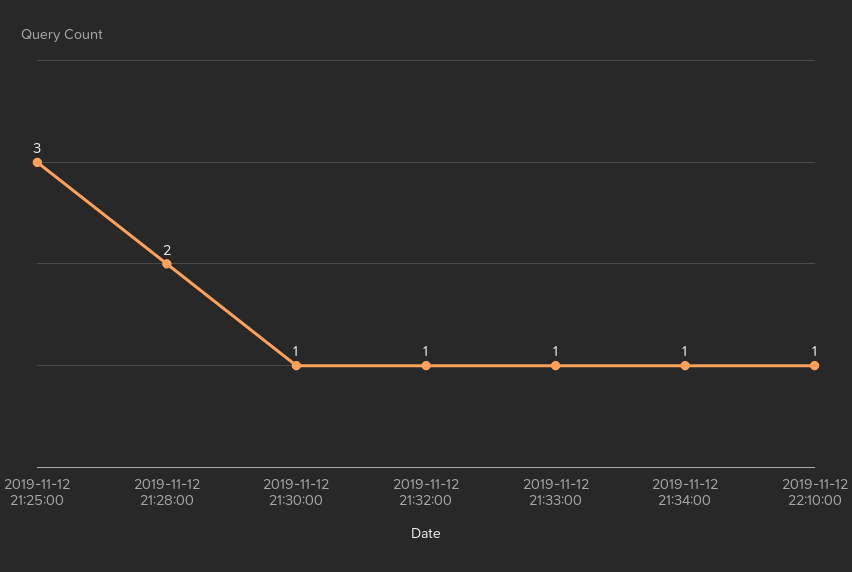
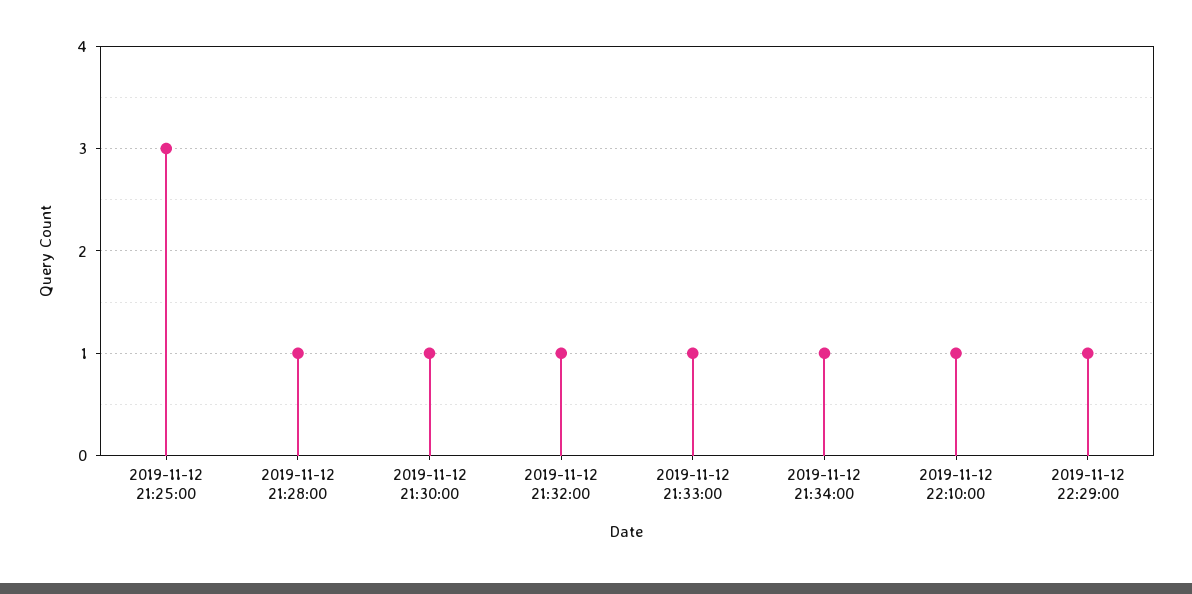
2019-11-12 21:28:00: 2 -> 1
2019-11-12 22:29:00: none -> 1

